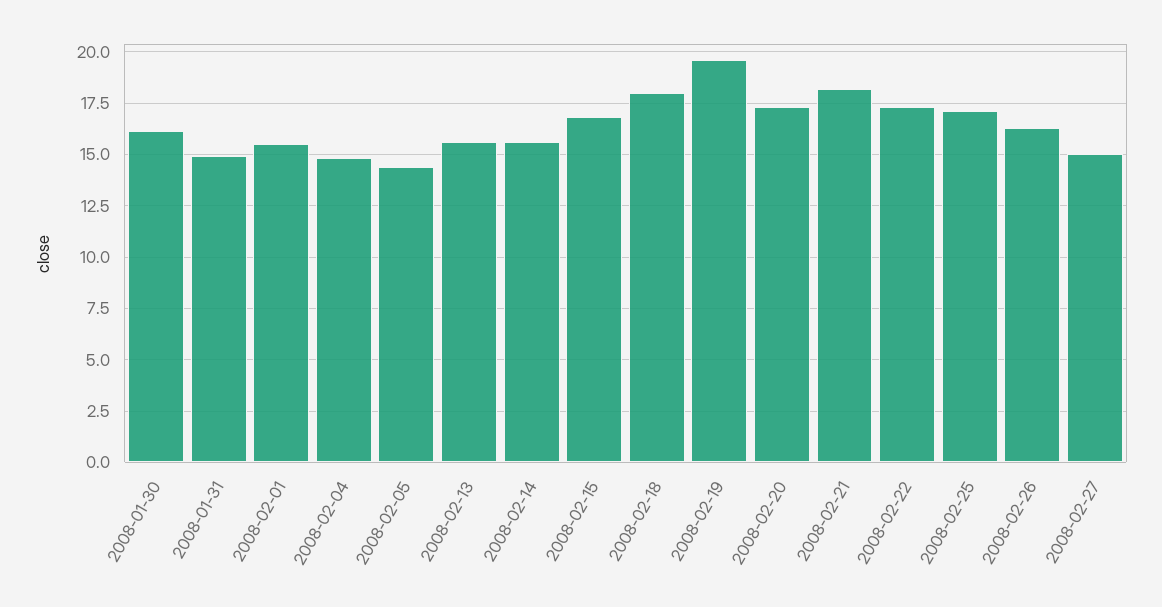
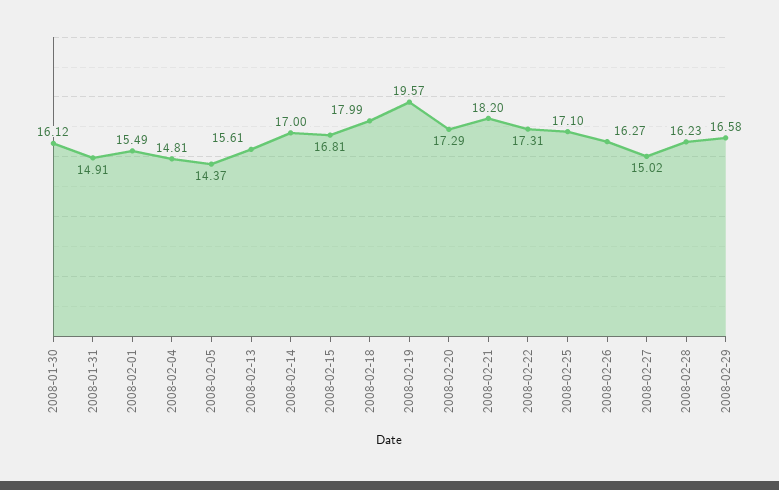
2008-02-14: 15.5 -> 17
2008-02-28: none -> 16.23
2008-02-29: none -> 16.58

